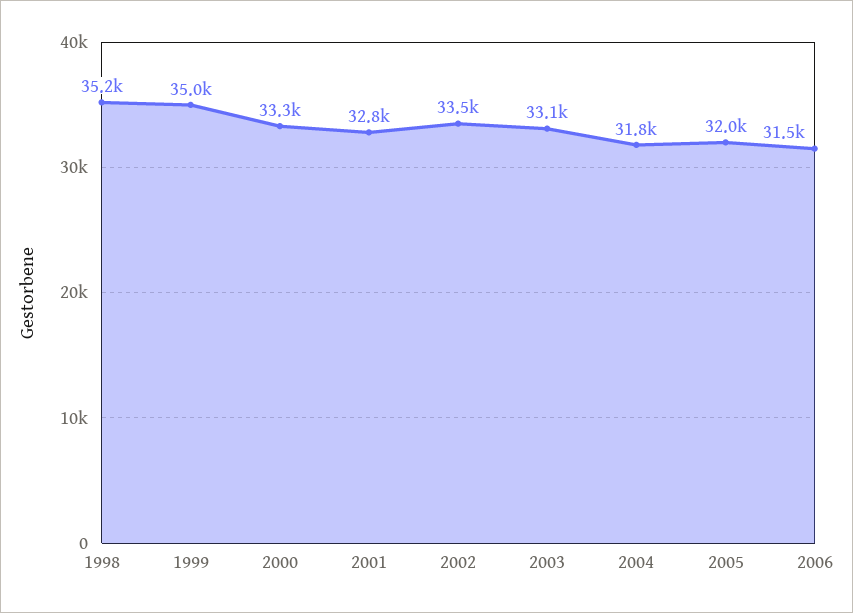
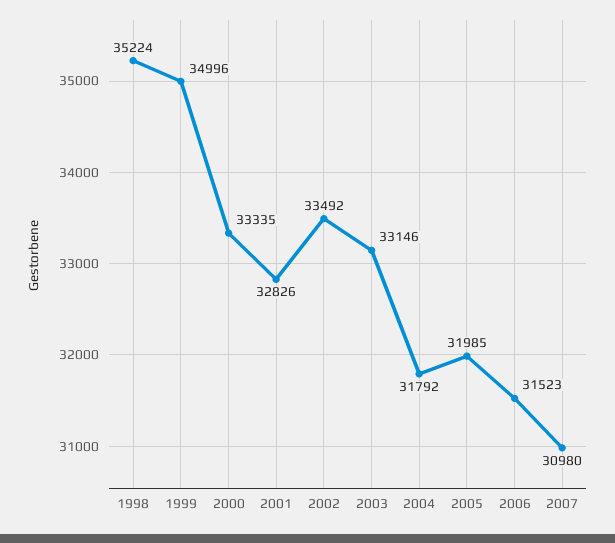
2007: none -> 30980

